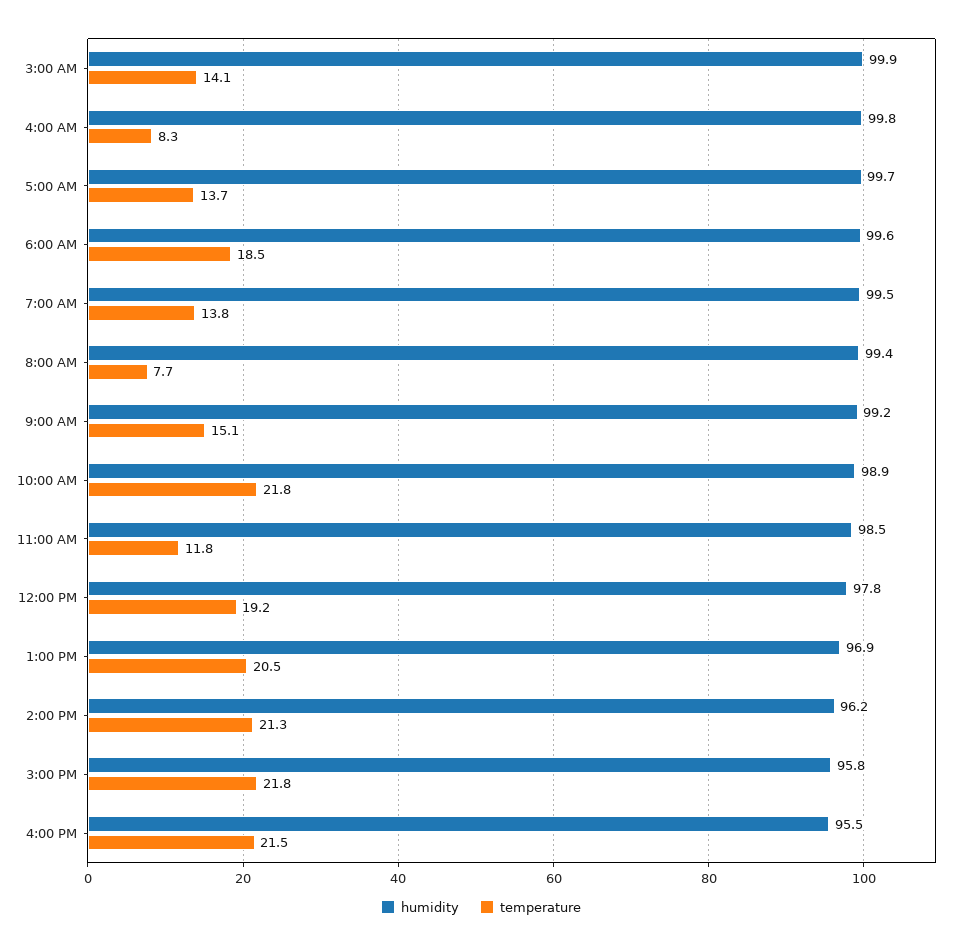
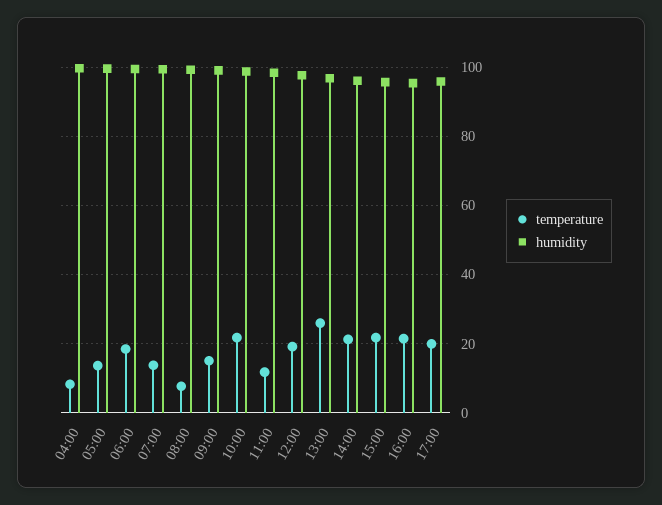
humidity, 3:00 AM: 99.9 -> none
temperature, 3:00 AM: 14.1 -> none
temperature, 1:00 PM: 20.5 -> 26
temperature, 17:00: none -> 20
humidity, 17:00: none -> 96

